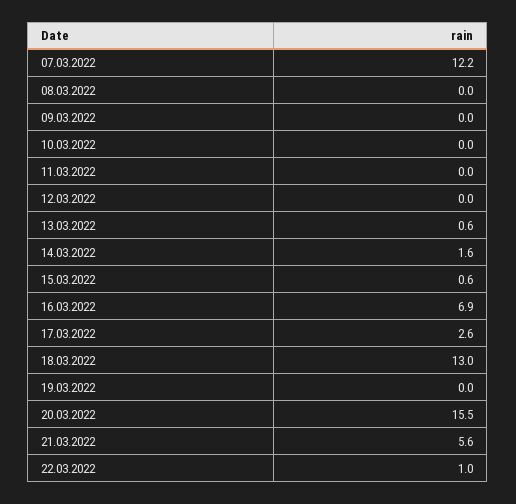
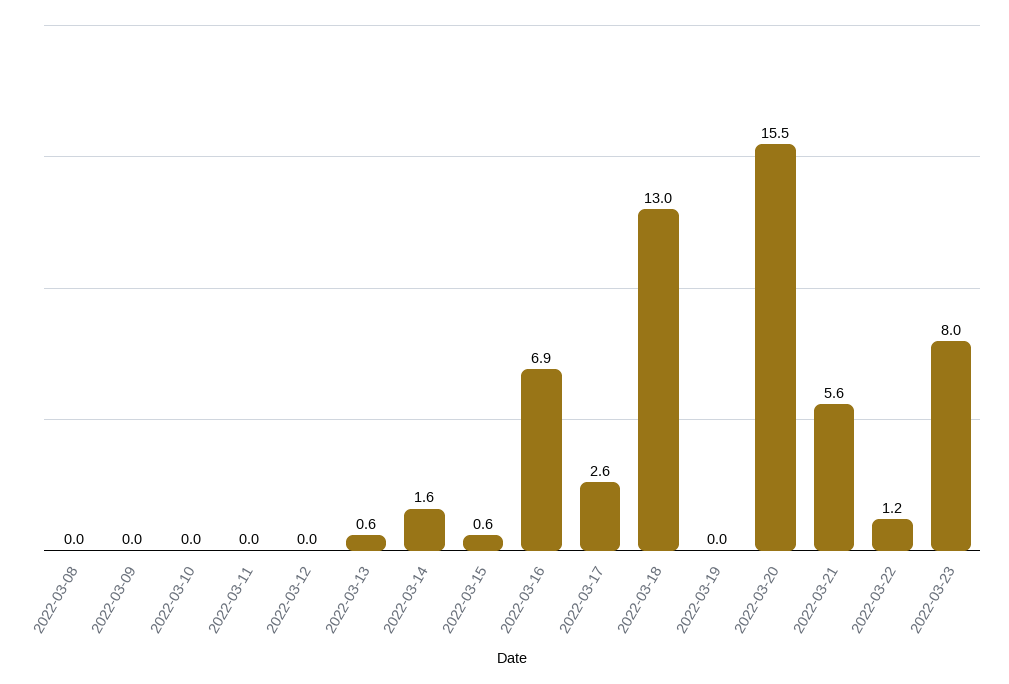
07.03.2022: 12.2 -> none
22.03.2022: 1 -> 1.2
2022-03-23: none -> 8

